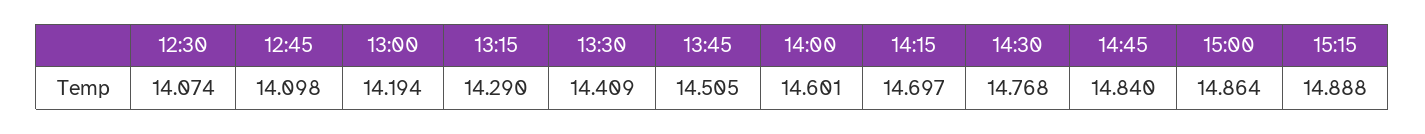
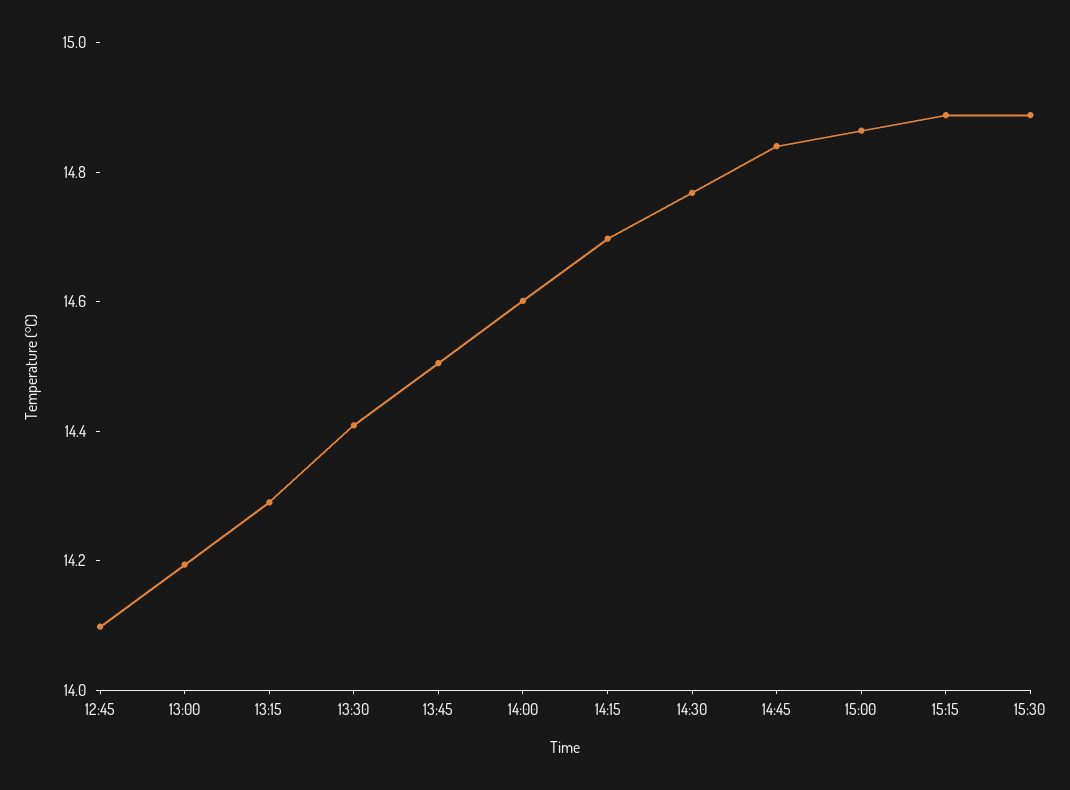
12:30: 14.074 -> none
15:30: none -> 14.9

